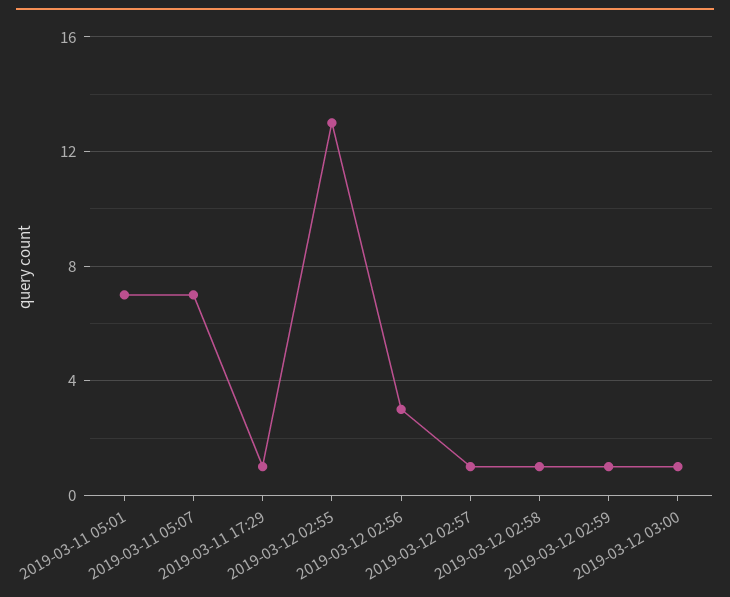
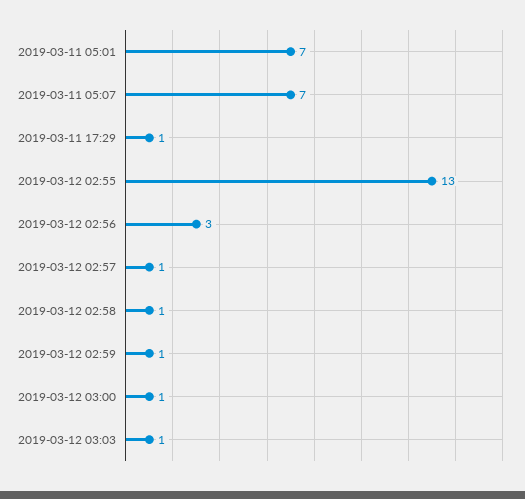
2019-03-12 03:03: none -> 1

